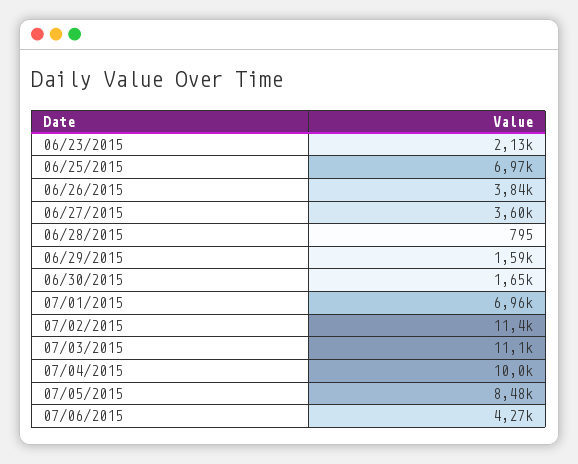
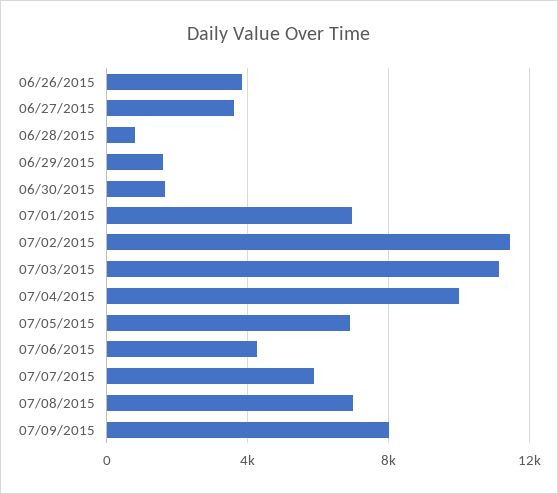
06/23/2015: 2130 -> none
06/25/2015: 6970 -> none
07/05/2015: 8480 -> 7000
07/07/2015: none -> 6000
07/08/2015: none -> 7000
07/09/2015: none -> 8000

